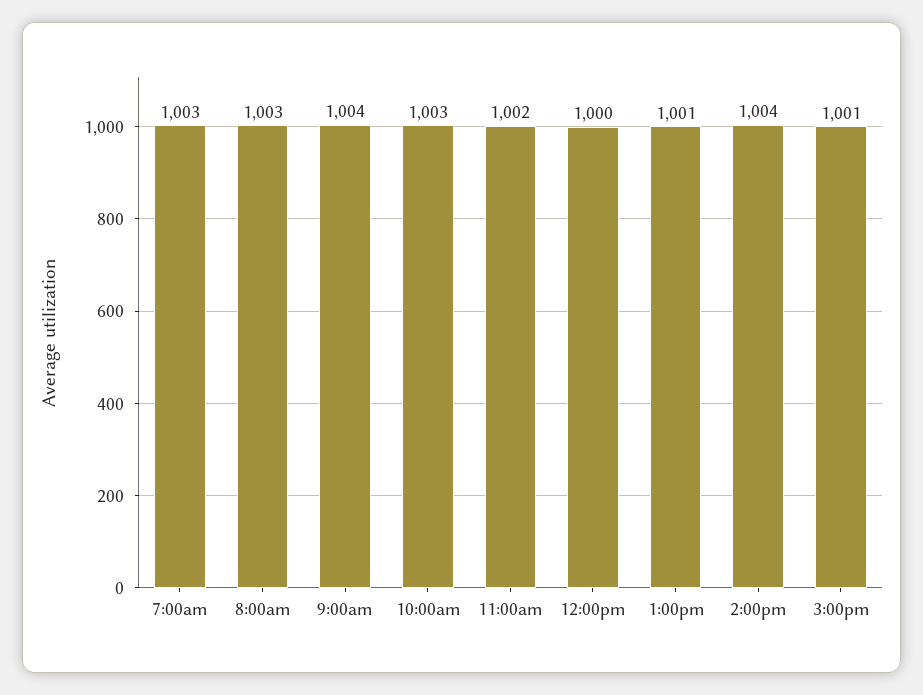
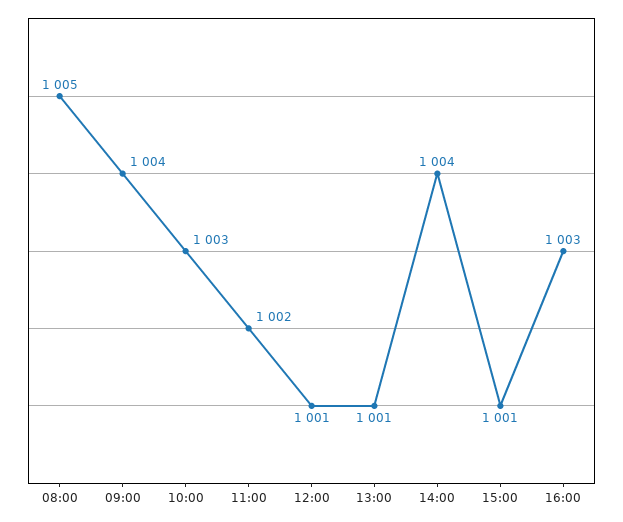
7:00am: 1003 -> none
8:00am: 1003 -> 1005
12:00pm: 1000 -> 1001
16:00: none -> 1003

